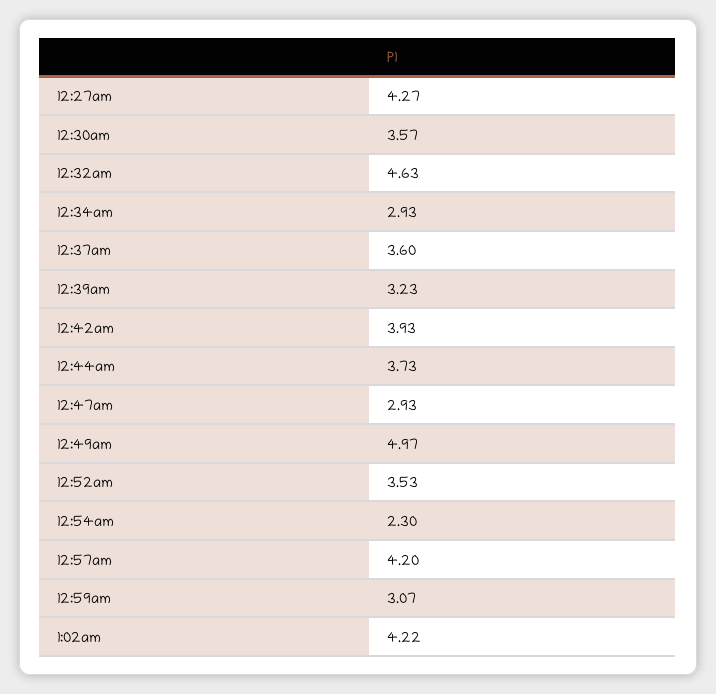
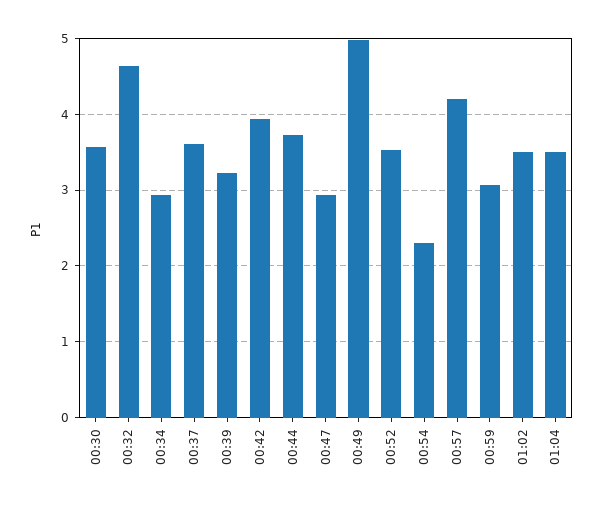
12:27am: 4.27 -> none
1:02am: 4.22 -> 3.5
01:04: none -> 3.5

